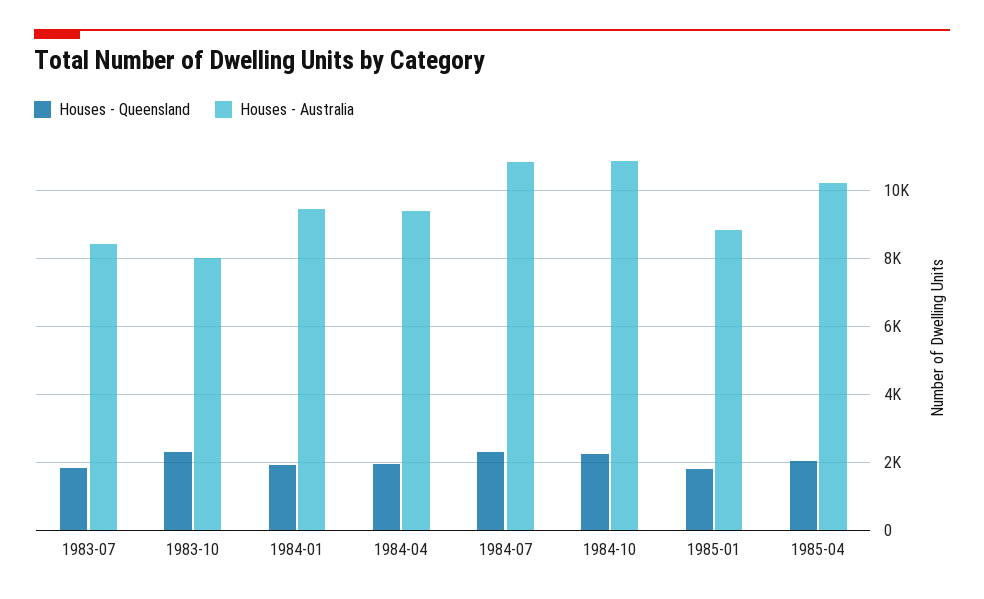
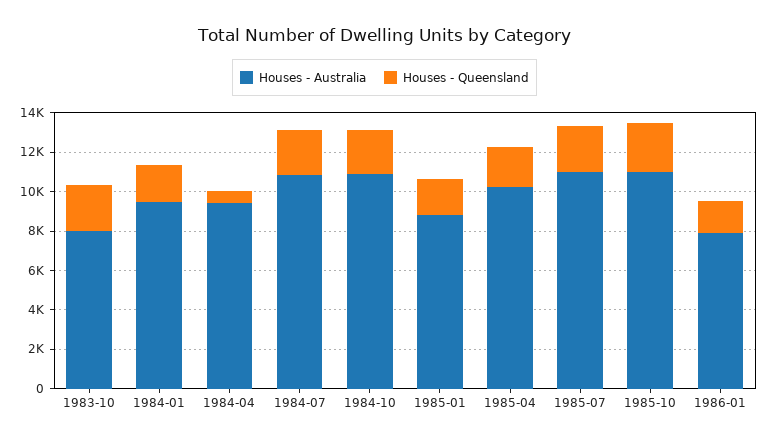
Houses - Queensland, 1983-07: 1800 -> none
Houses - Australia, 1983-07: 8400 -> none
Houses - Queensland, 1984-04: 2000 -> 500
Houses - Australia, 1985-07: none -> 11000
Houses - Queensland, 1985-07: none -> 2500
Houses - Australia, 1985-10: none -> 11000
Houses - Queensland, 1985-10: none -> 2500
Houses - Australia, 1986-01: none -> 8000
Houses - Queensland, 1986-01: none -> 1500

